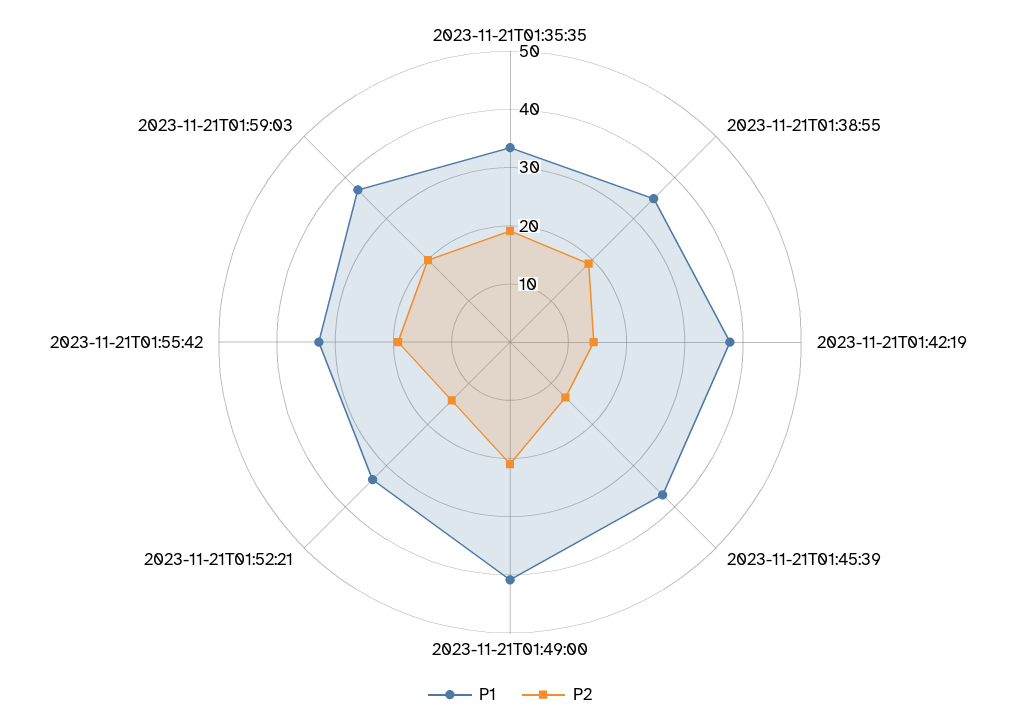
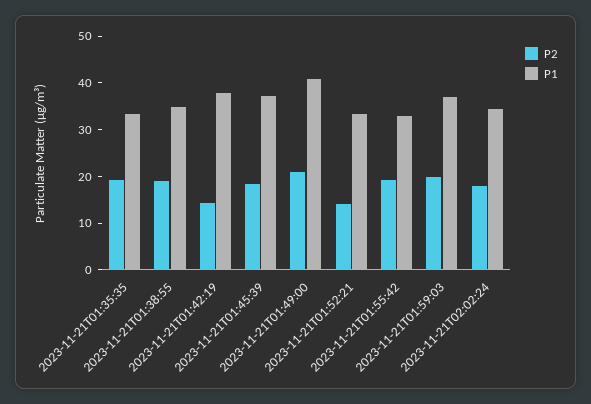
P2, 2023-11-21T01:45:39: 14 -> 18
P2, 2023-11-21T02:02:24: none -> 18
P1, 2023-11-21T02:02:24: none -> 34

